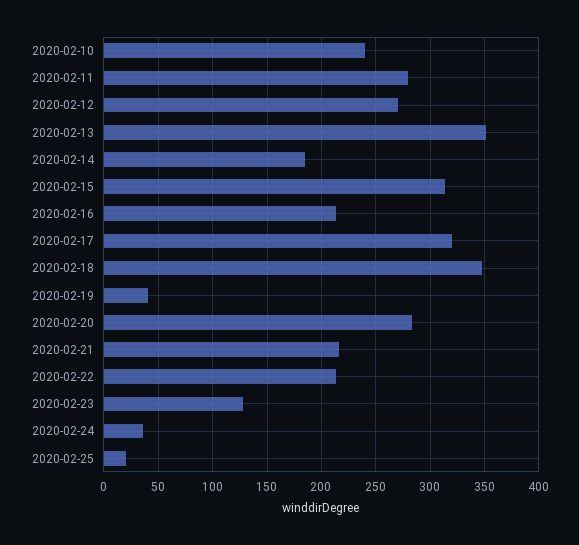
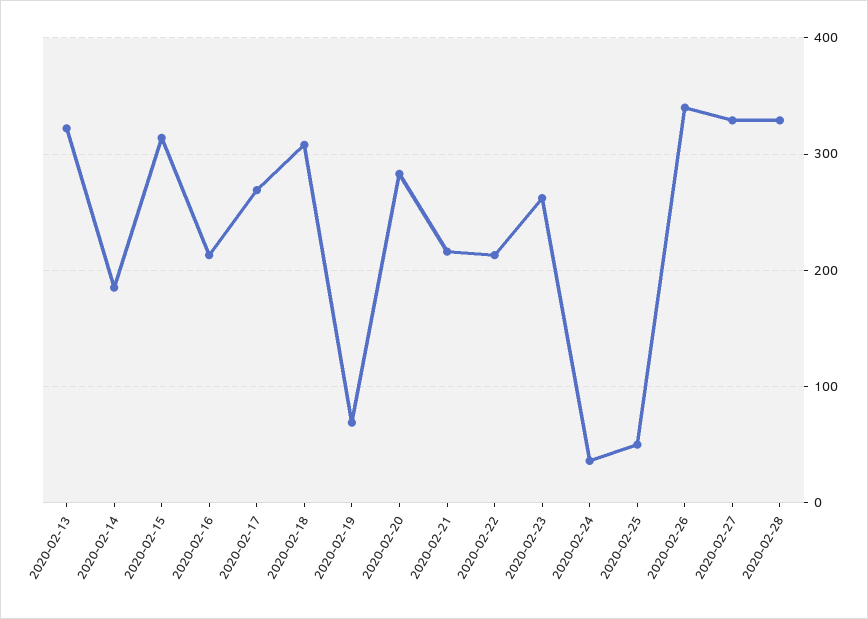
2020-02-10: 240 -> none
2020-02-11: 280 -> none
2020-02-12: 270 -> none
2020-02-13: 350 -> 320
2020-02-17: 320 -> 270
2020-02-18: 350 -> 310
2020-02-19: 40 -> 70
2020-02-23: 130 -> 260
2020-02-25: 20 -> 50
2020-02-26: none -> 340
2020-02-27: none -> 330
2020-02-28: none -> 330

